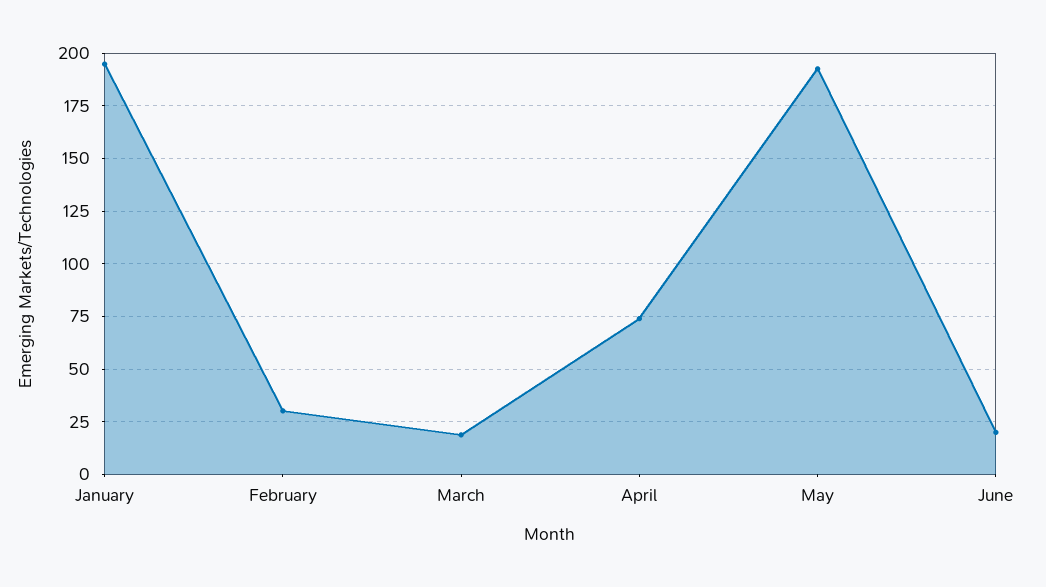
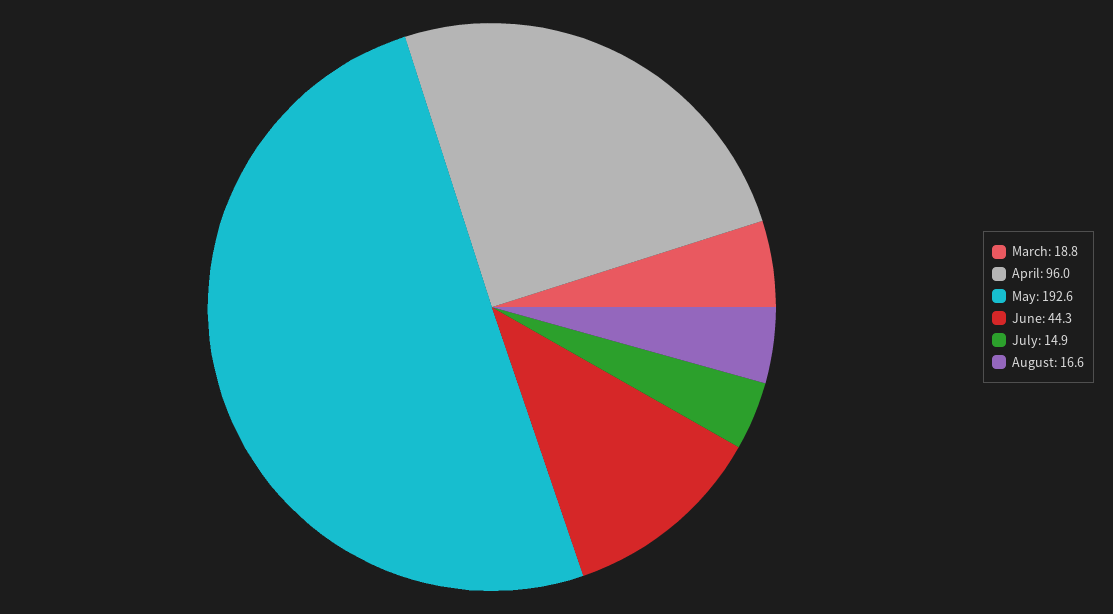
January: 195 -> none
February: 30 -> none
April: 75 -> 96
June: 20 -> 44.3
July: none -> 14.9
August: none -> 16.6

